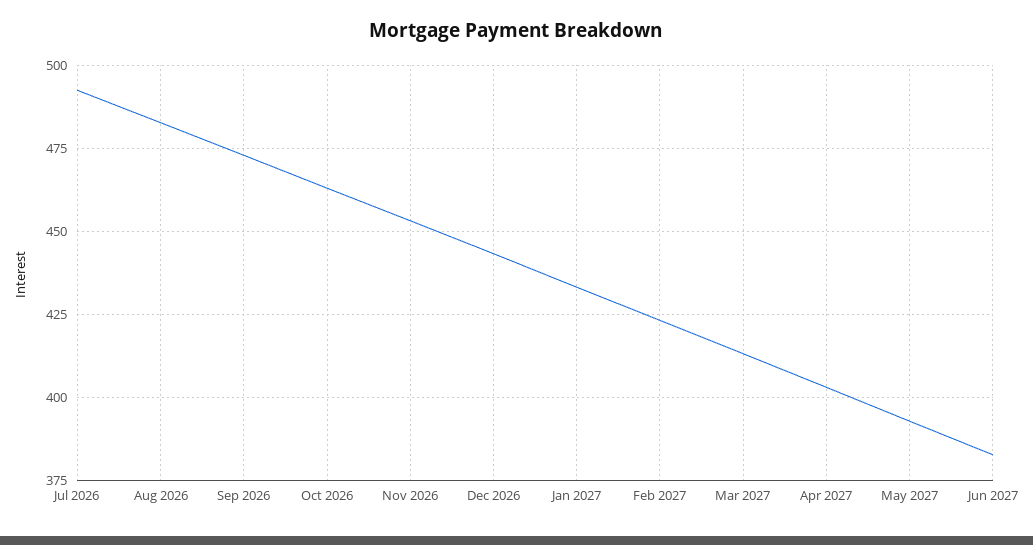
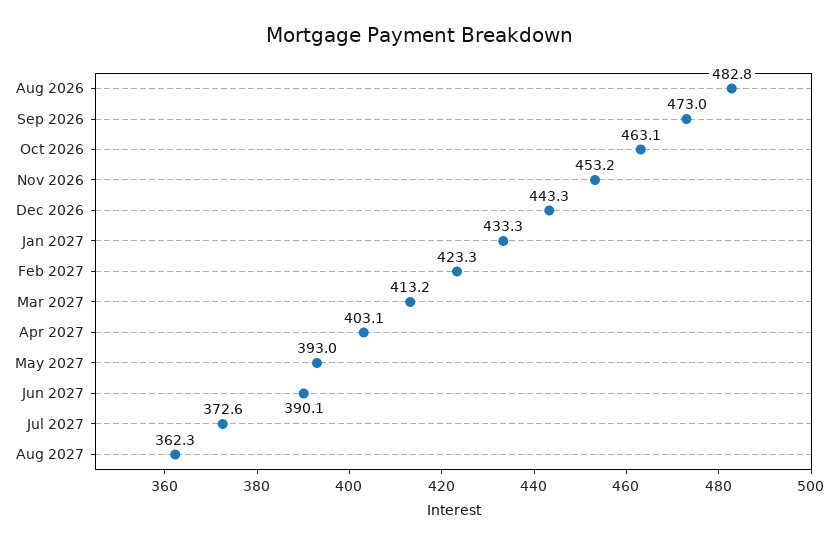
Jul 2026: 492.5 -> none
Jun 2027: 382.5 -> 390.1
Jul 2027: none -> 372.6
Aug 2027: none -> 362.3

